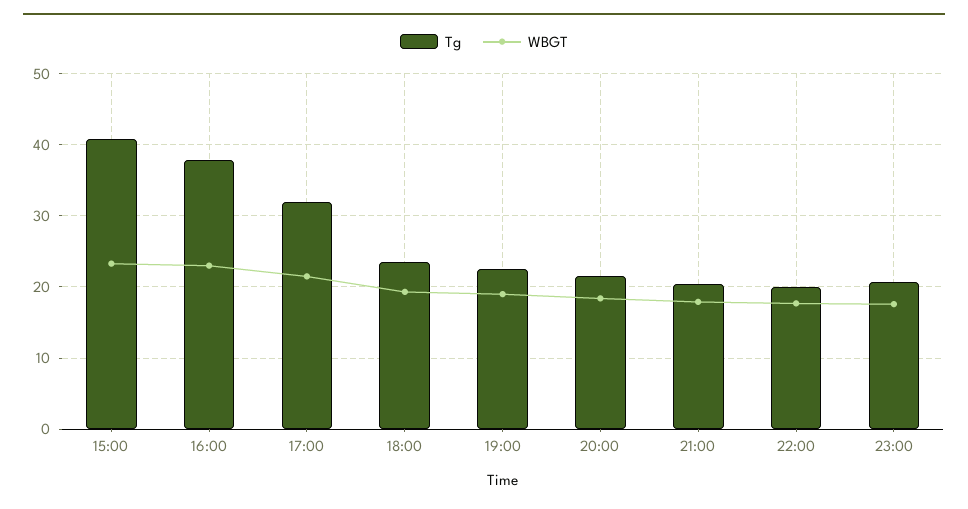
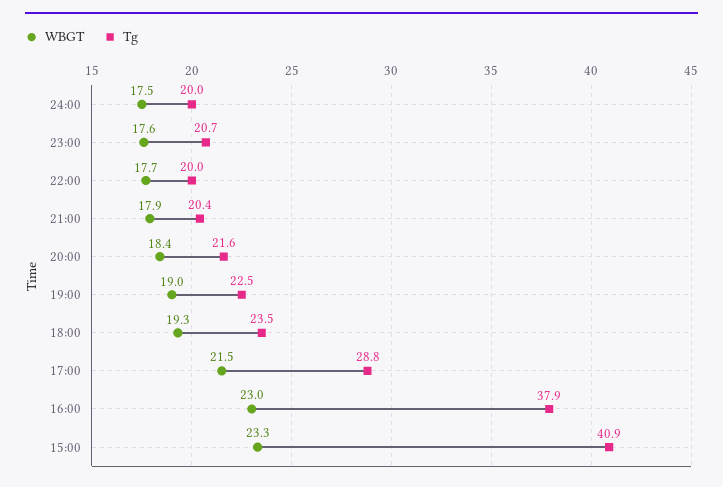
Tg, 17:00: 32 -> 28.8
WBGT, 24:00: none -> 17.5
Tg, 24:00: none -> 20

